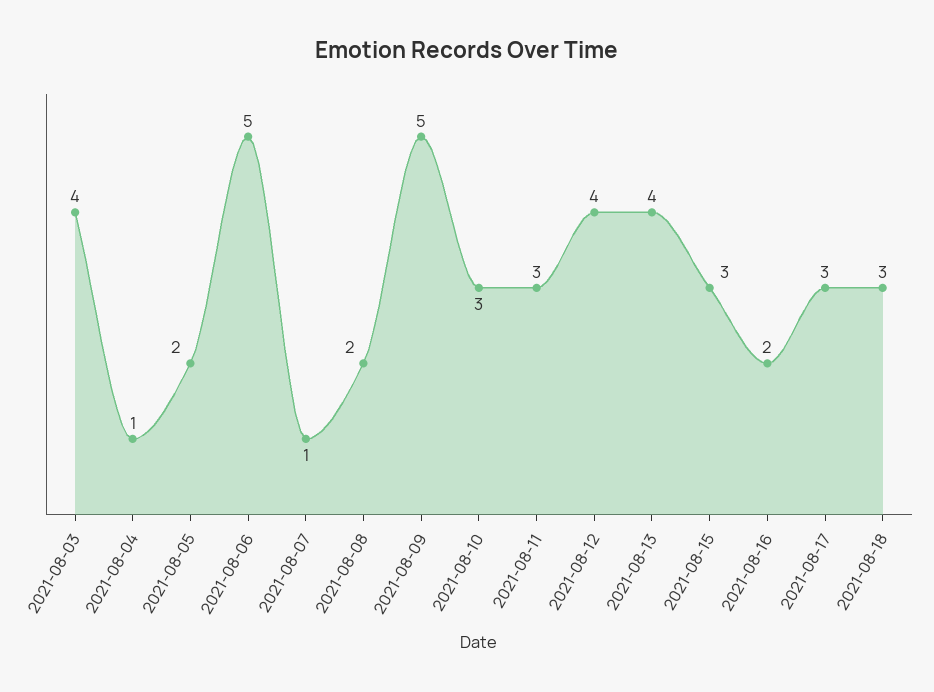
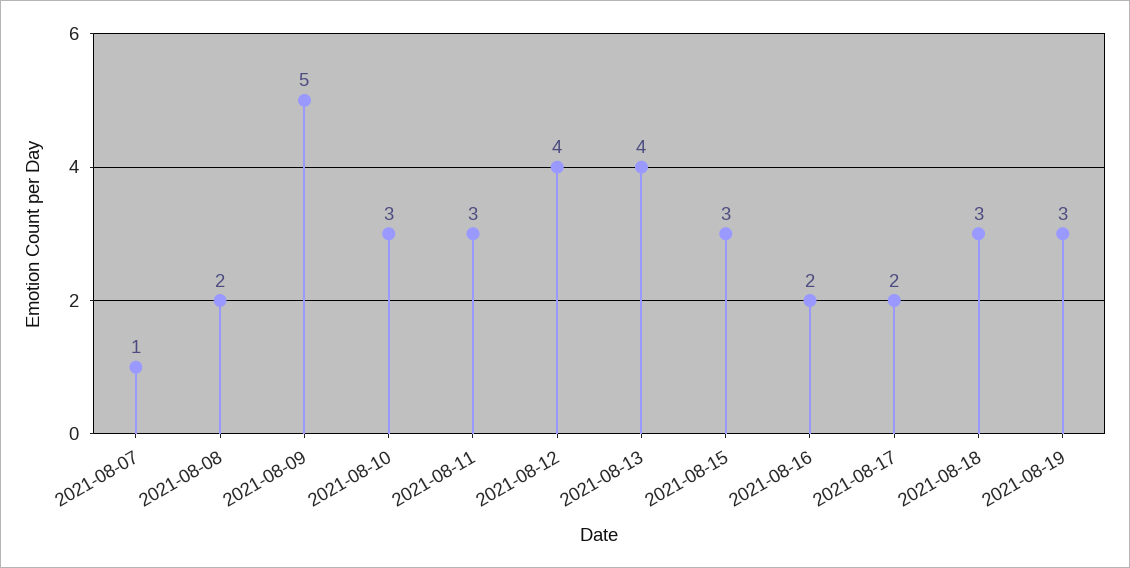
2021-08-03: 4 -> none
2021-08-04: 1 -> none
2021-08-05: 2 -> none
2021-08-06: 5 -> none
2021-08-17: 3 -> 2
2021-08-19: none -> 3

